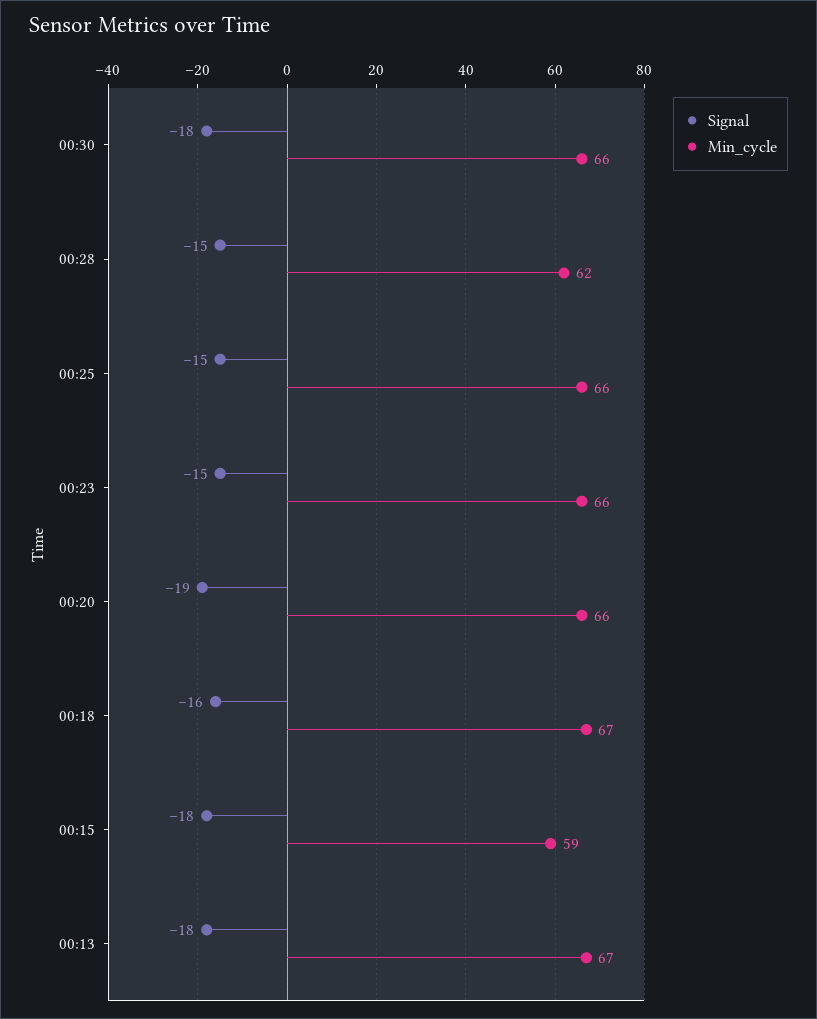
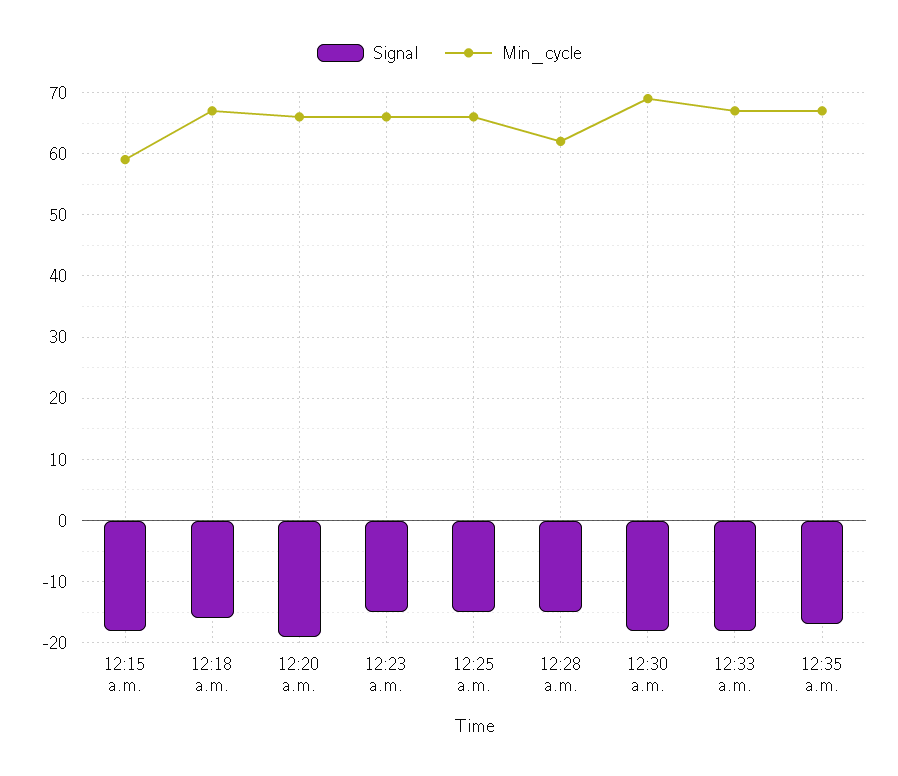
Min_cycle, 00:30: 66 -> 69
Signal, 00:13: -18 -> none
Min_cycle, 00:13: 67 -> none
Signal, 12:33 a.m.: none -> -18
Min_cycle, 12:33 a.m.: none -> 67
Signal, 12:35 a.m.: none -> -17
Min_cycle, 12:35 a.m.: none -> 67

